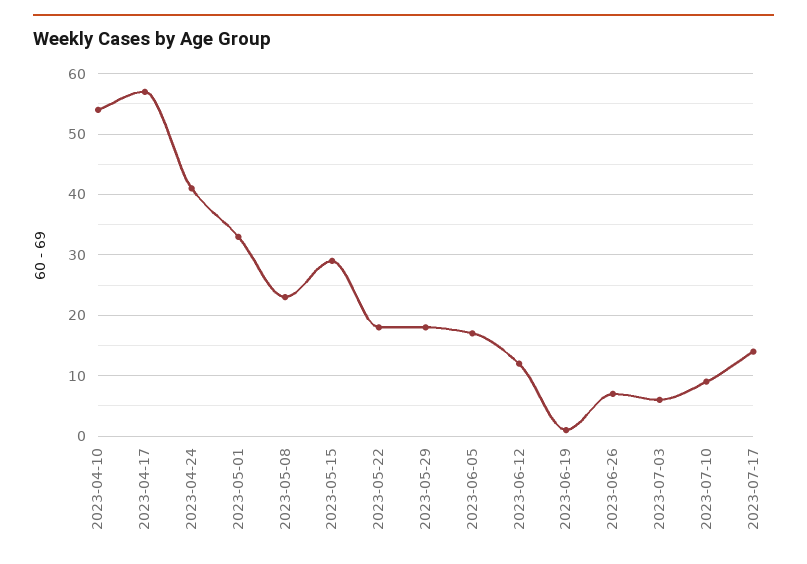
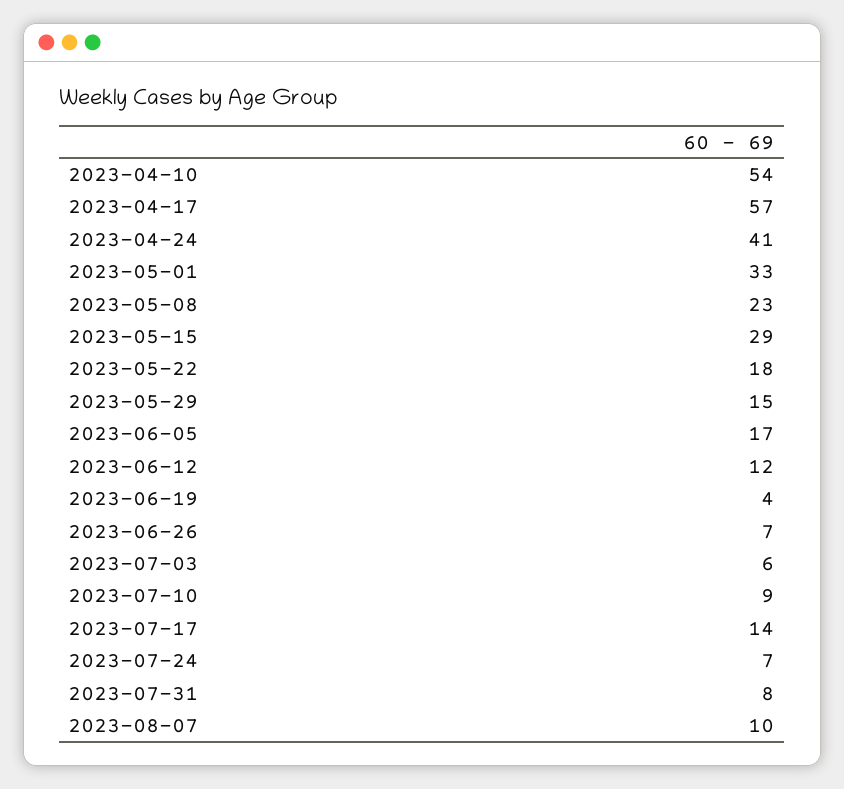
2023-05-29: 18 -> 15
2023-06-19: 1 -> 4
2023-07-24: none -> 7
2023-07-31: none -> 8
2023-08-07: none -> 10

